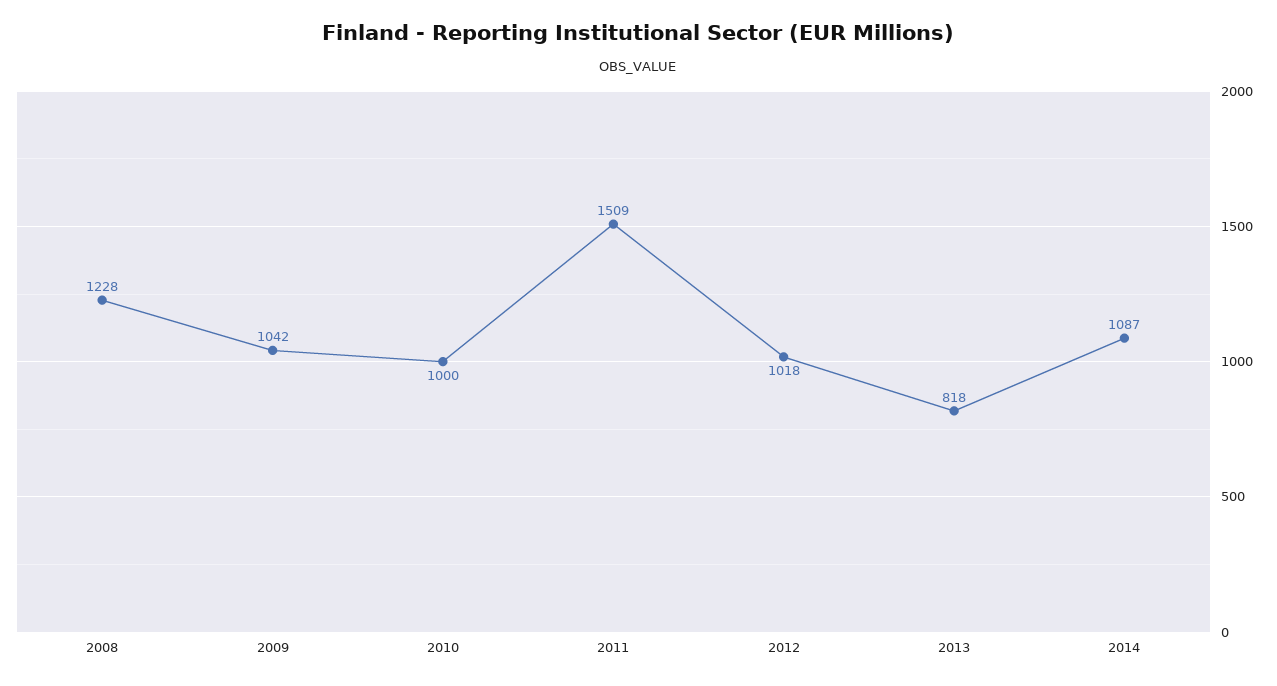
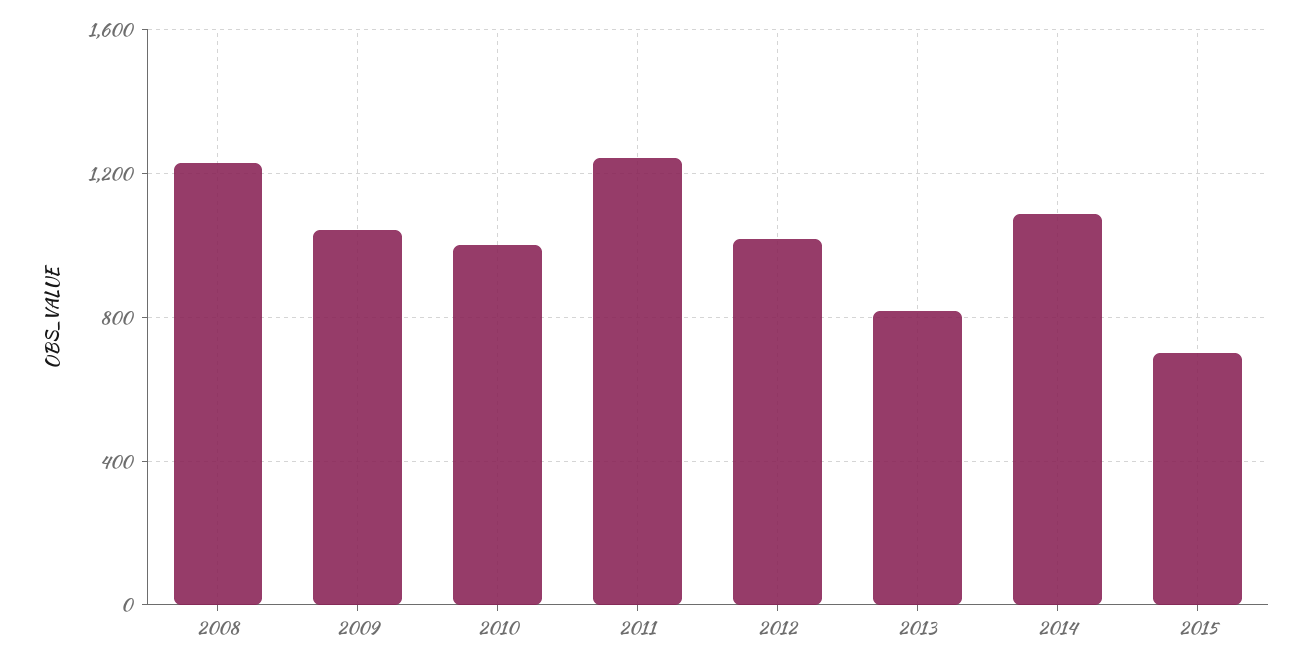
2011: 1509 -> 1250
2015: none -> 700

